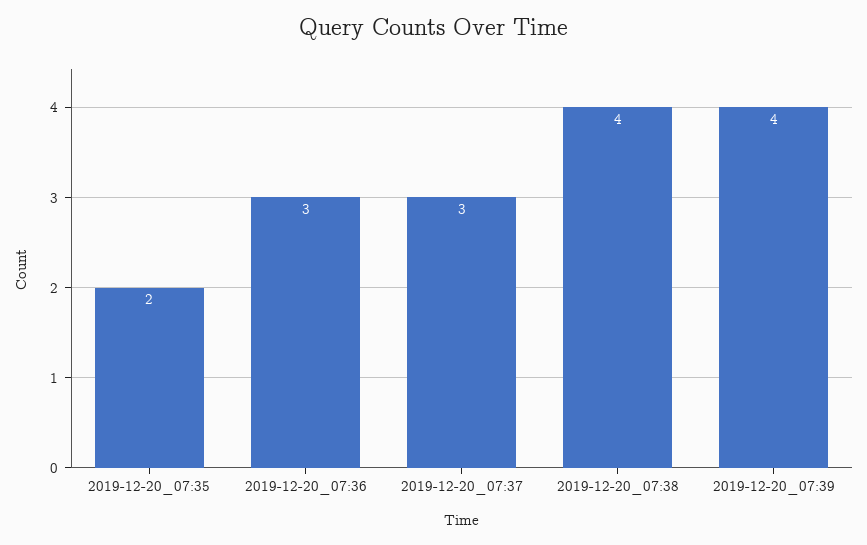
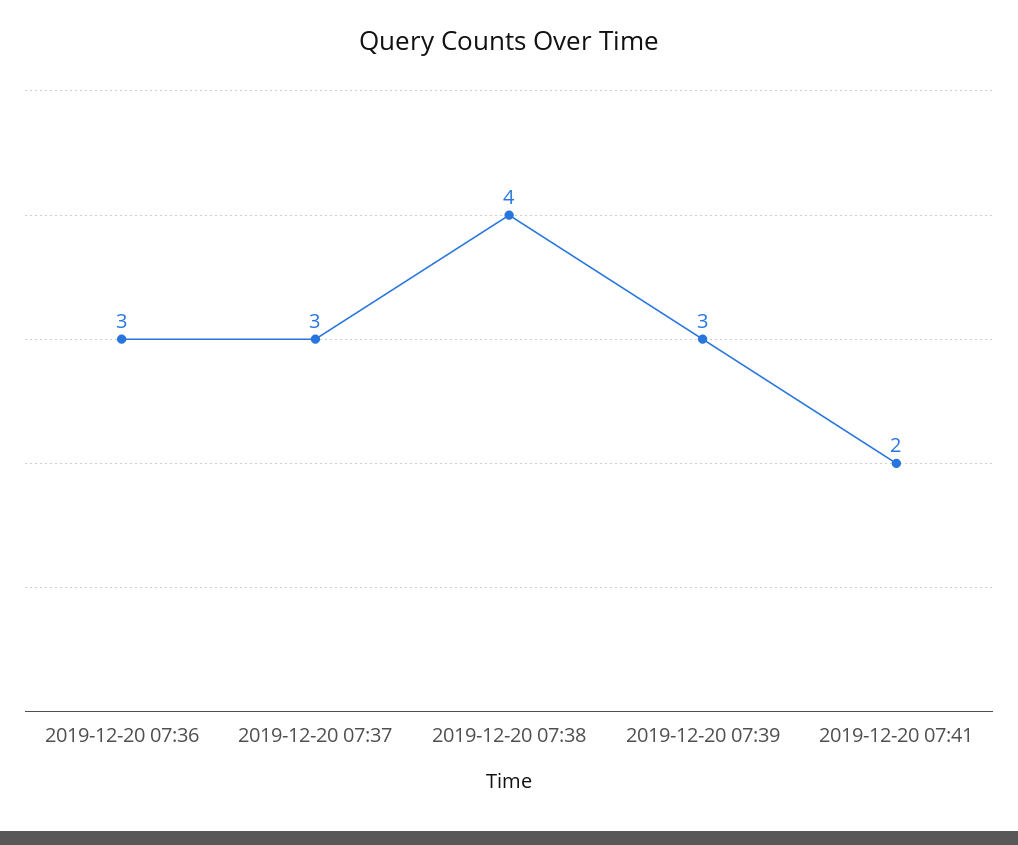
2019-12-20_07:35: 2 -> none
2019-12-20_07:39: 4 -> 3
2019-12-20 07:41: none -> 2

